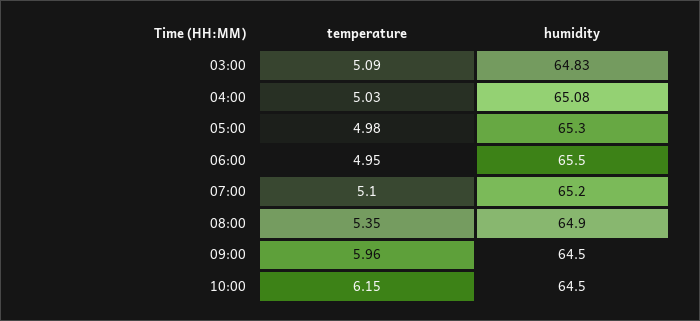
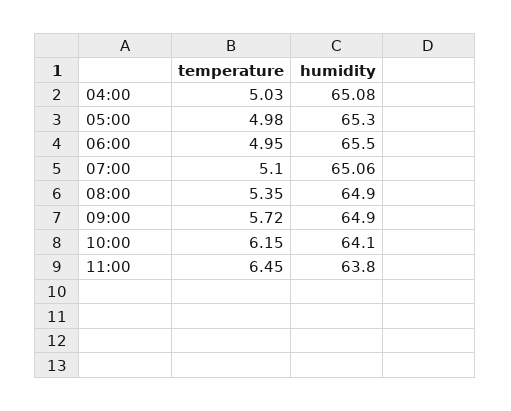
temperature, 03:00: 5.09 -> none
humidity, 03:00: 64.83 -> none
humidity, 07:00: 65.2 -> 65.06
temperature, 09:00: 5.96 -> 5.72
humidity, 09:00: 64.5 -> 64.9
humidity, 10:00: 64.5 -> 64.1
temperature, 11:00: none -> 6.45
humidity, 11:00: none -> 63.8

